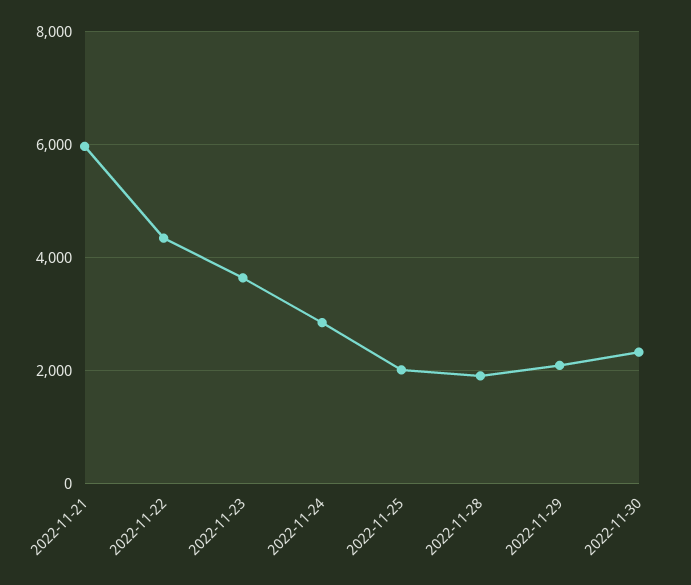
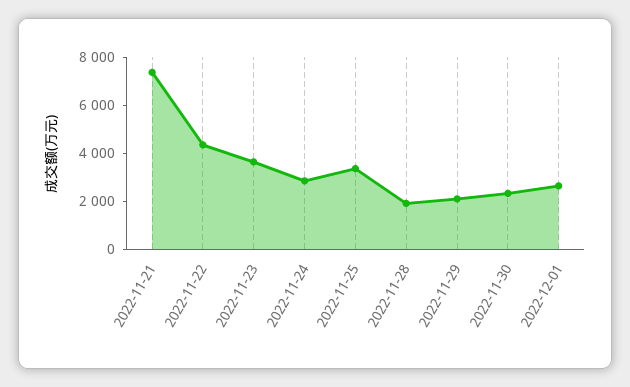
2022-11-21: 6000 -> 7500
2022-11-25: 2000 -> 3500
2022-12-01: none -> 2500

